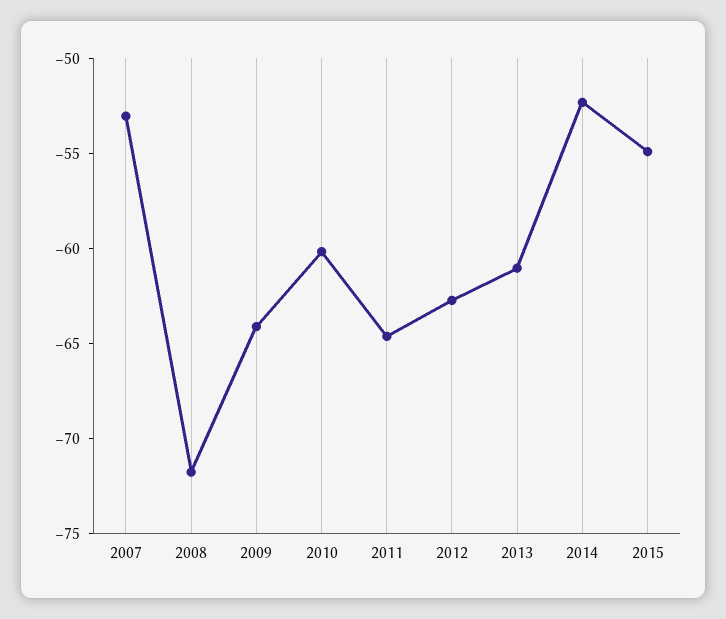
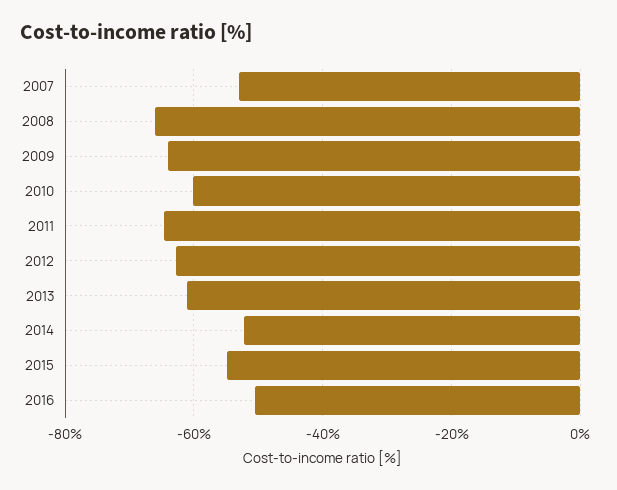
2008: -72 -> -66
2016: none -> -50

